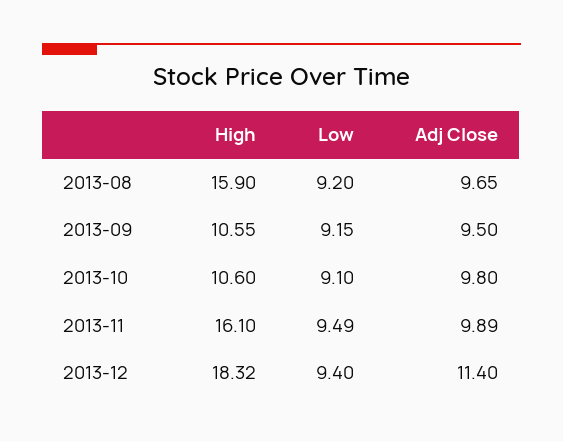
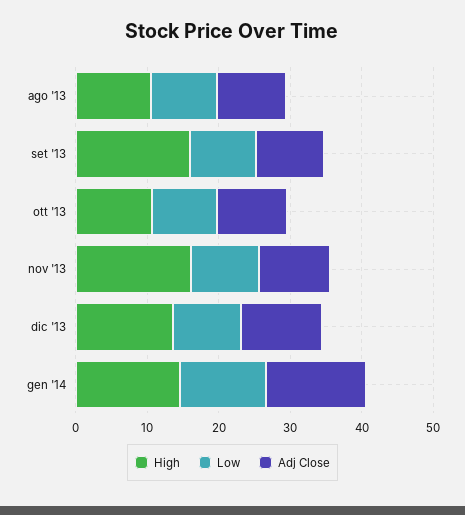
High, 2013-08: 15.9 -> 10
High, 2013-09: 10.55 -> 16
High, 2013-12: 18.32 -> 14
High, gen '14: none -> 14
Low, gen '14: none -> 12
Adj Close, gen '14: none -> 14

